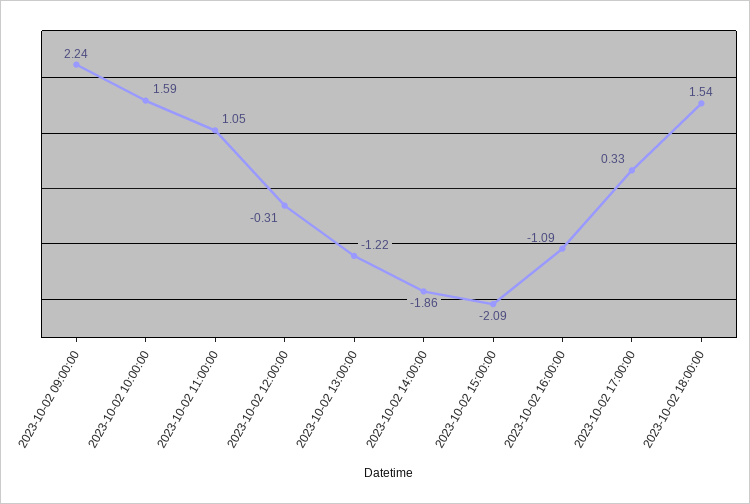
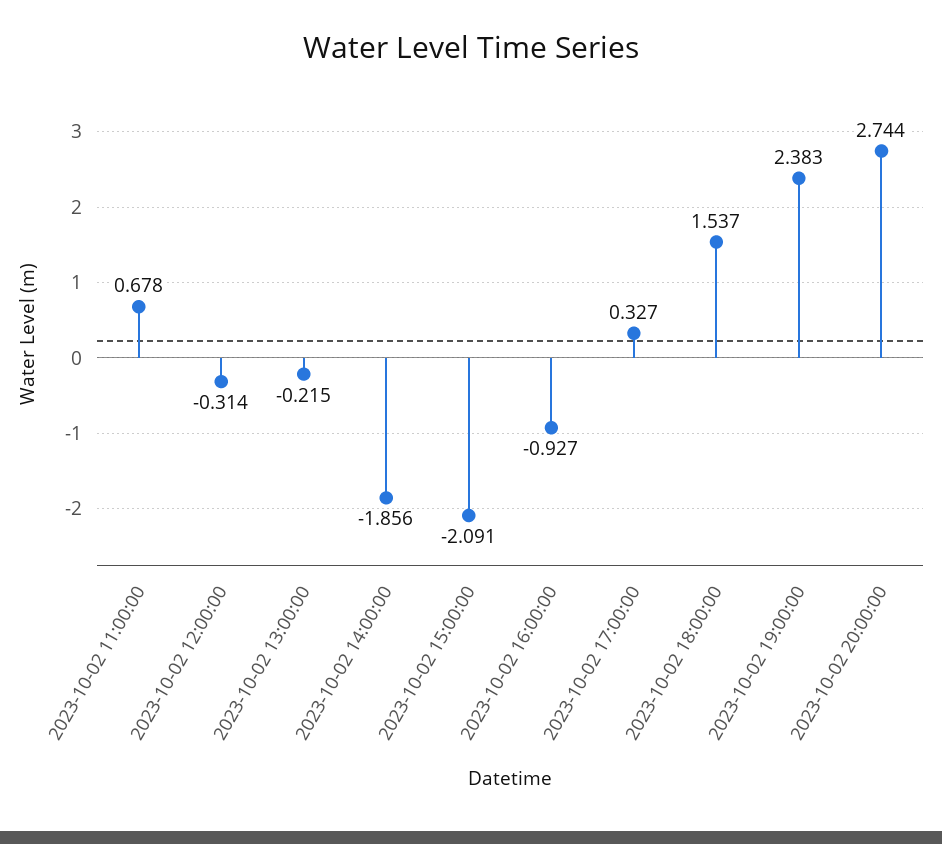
2023-10-02 09:00:00: 2.24 -> none
2023-10-02 10:00:00: 1.59 -> none
2023-10-02 11:00:00: 1.05 -> 0.678
2023-10-02 13:00:00: -1.22 -> -0.215
2023-10-02 16:00:00: -1.09 -> -0.927
2023-10-02 19:00:00: none -> 2.383
2023-10-02 20:00:00: none -> 2.744

